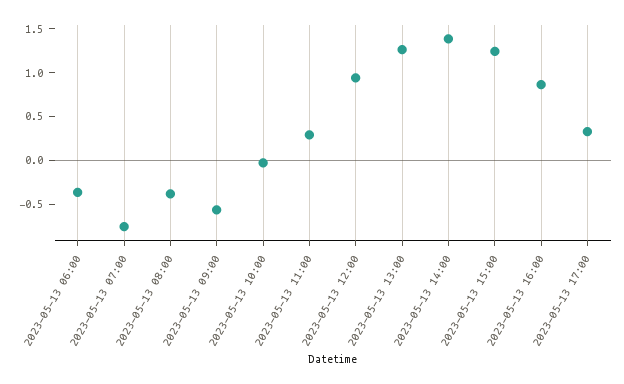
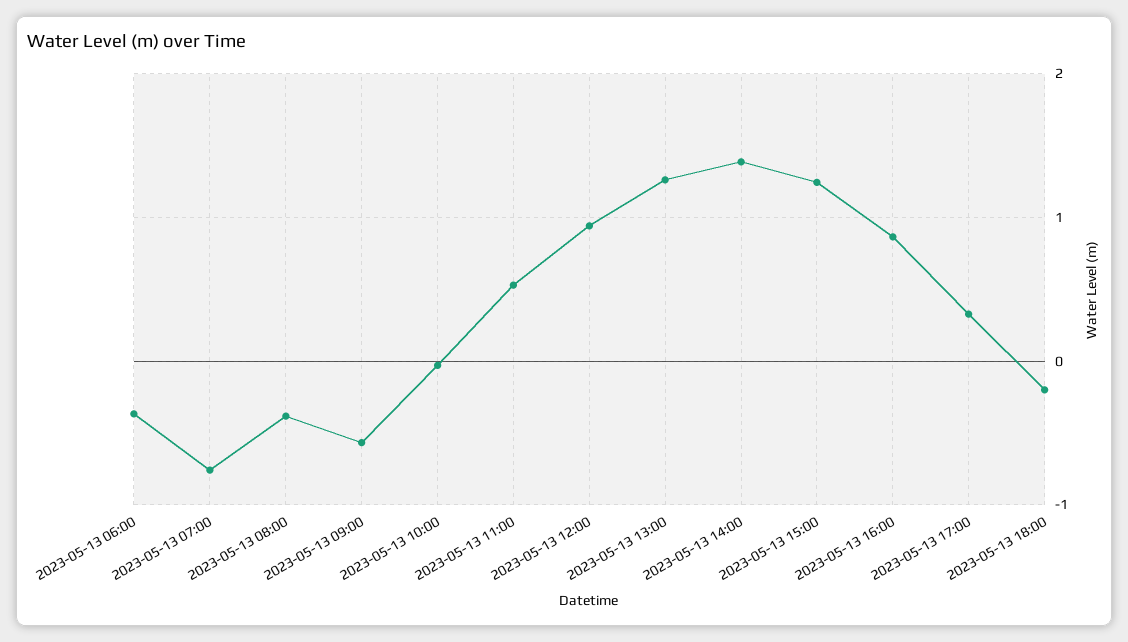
2023-05-13 11:00: 0.3 -> 0.5
2023-05-13 18:00: none -> -0.2

